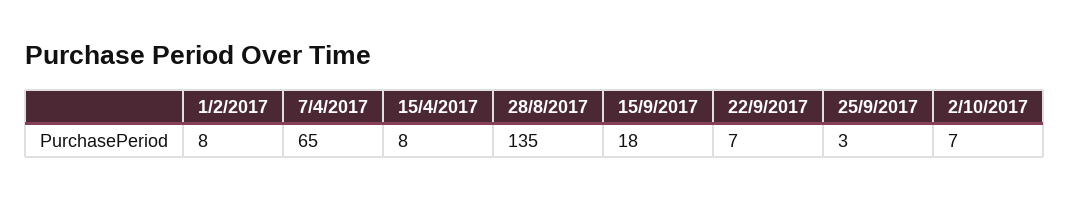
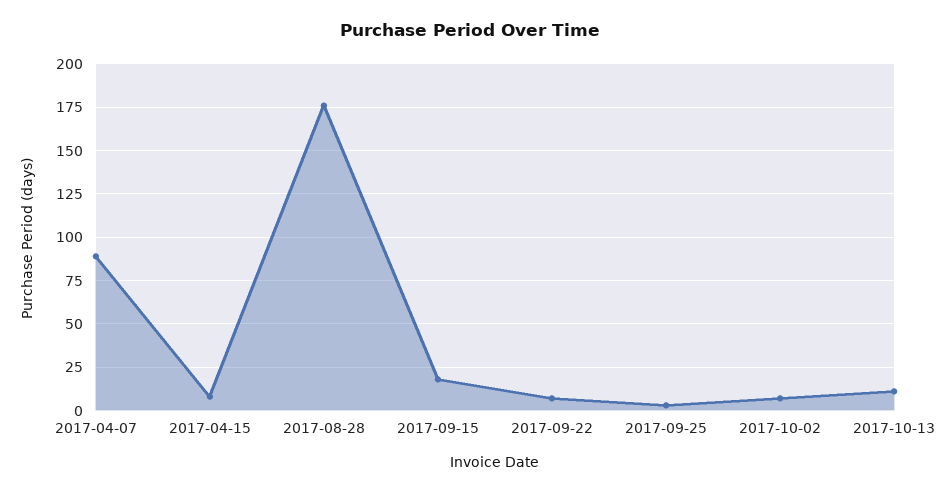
1/2/2017: 8 -> none
7/4/2017: 65 -> 90
28/8/2017: 135 -> 175
2017-10-13: none -> 10

